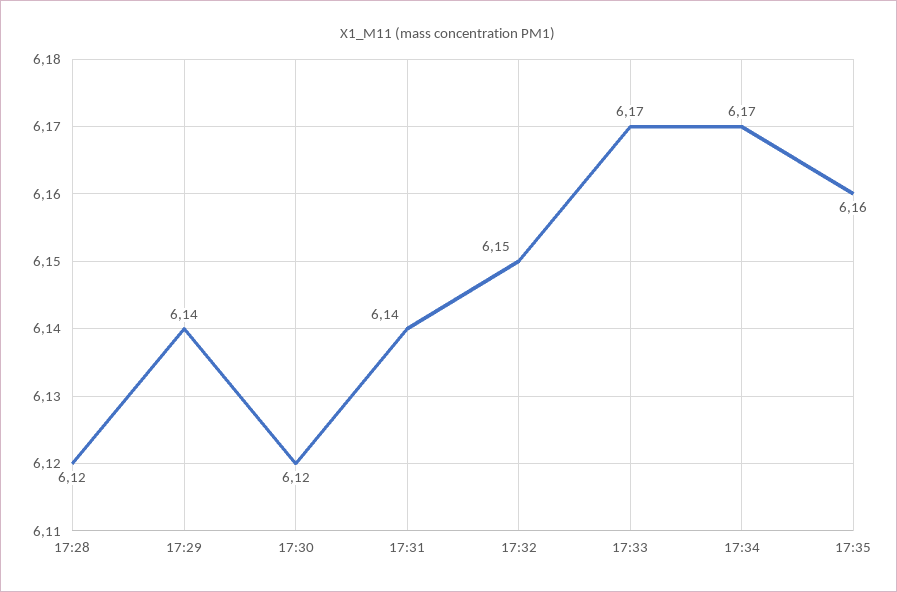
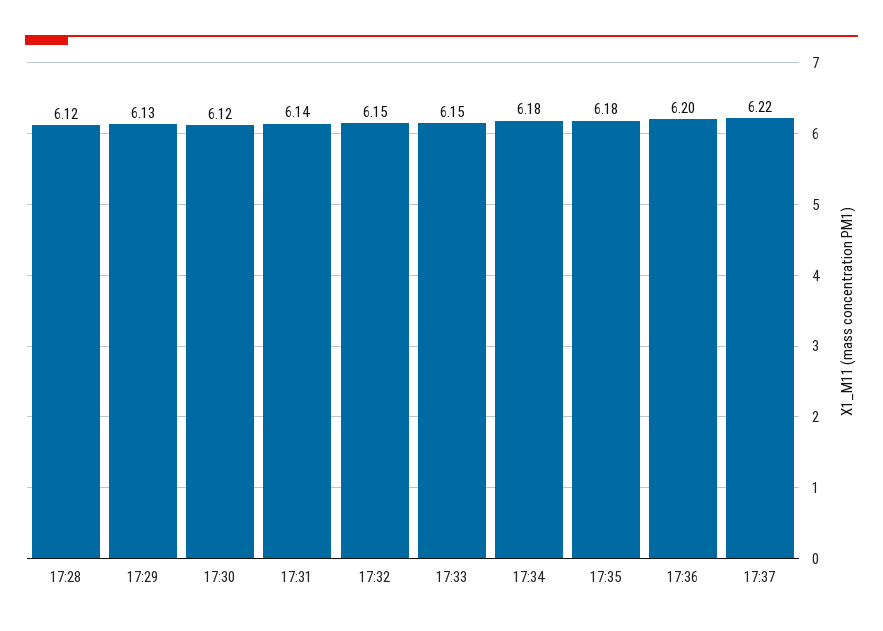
17:29: 6.14 -> 6.13
17:33: 6.17 -> 6.15
17:34: 6.17 -> 6.18
17:35: 6.16 -> 6.18
17:36: none -> 6.2
17:37: none -> 6.22

